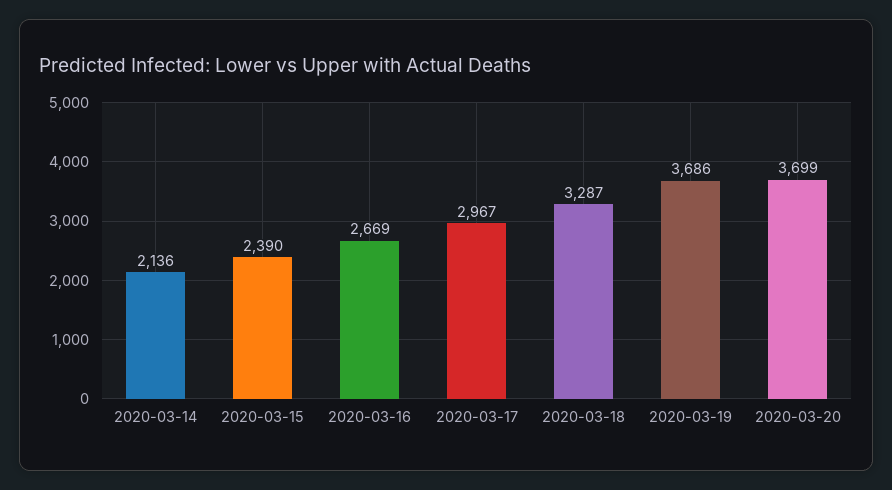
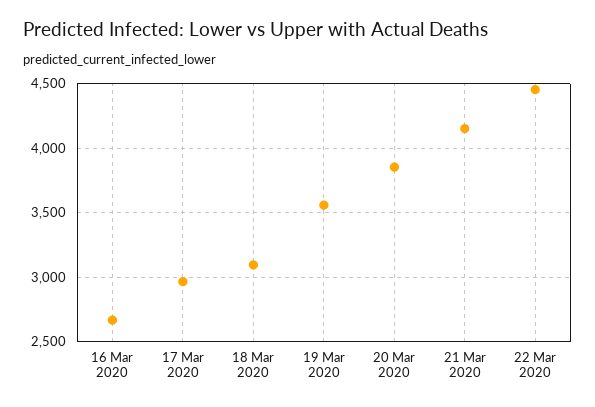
2020-03-14: 2136 -> none
2020-03-15: 2390 -> none
2020-03-18: 3287 -> 3100
2020-03-19: 3686 -> 3550
2020-03-20: 3699 -> 3850
21 Mar 2020: none -> 4150
22 Mar 2020: none -> 4450

